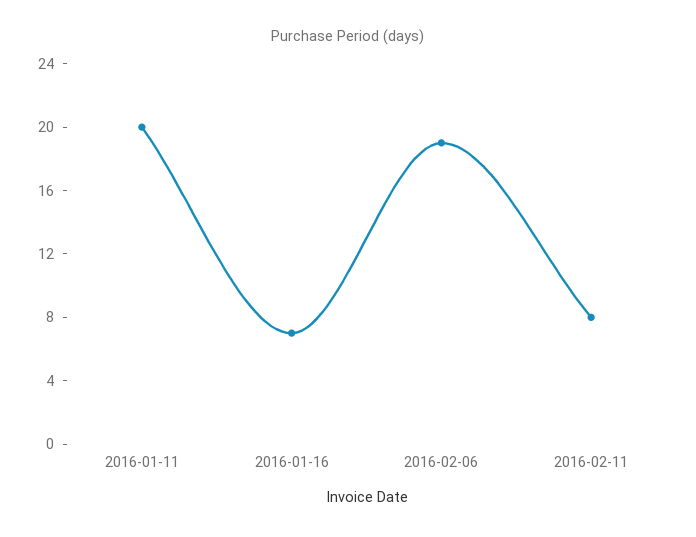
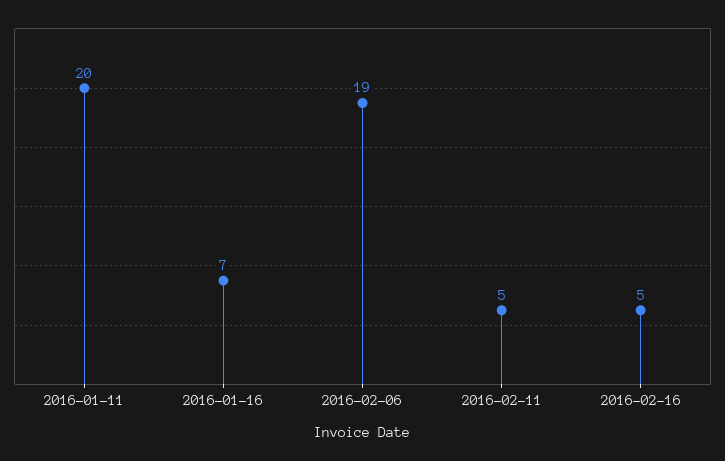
2016-02-11: 8 -> 5
2016-02-16: none -> 5

